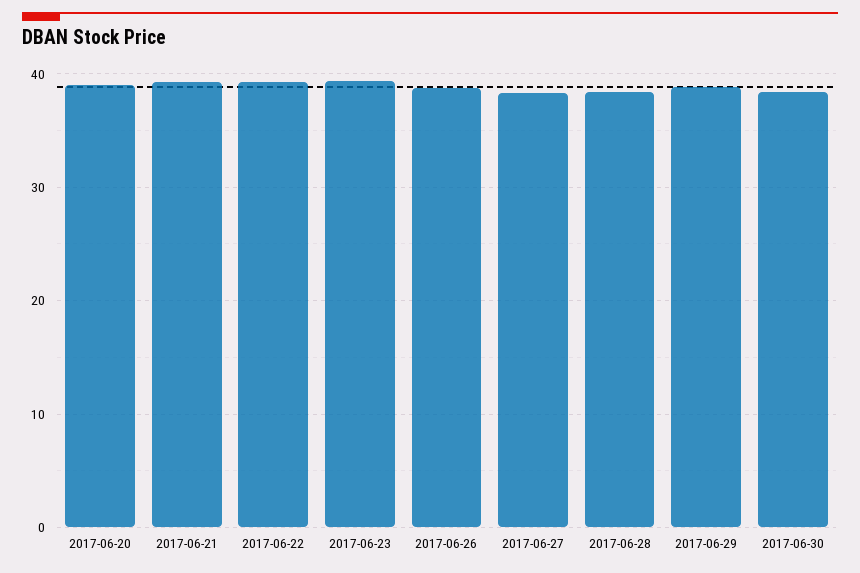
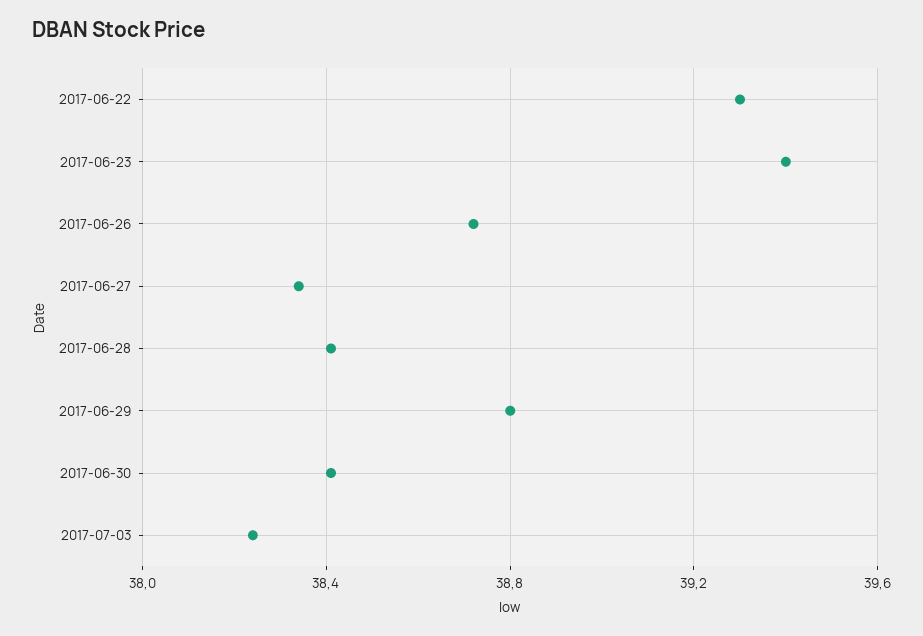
2017-06-20: 39 -> none
2017-06-21: 39 -> none
2017-07-03: none -> 38.25

